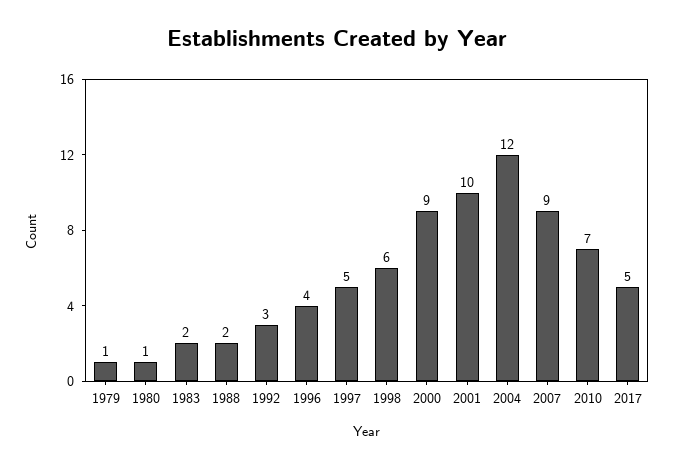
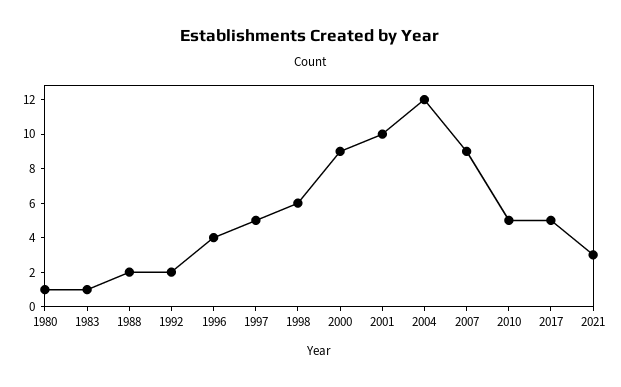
1979: 1 -> none
1983: 2 -> 1
1992: 3 -> 2
2010: 7 -> 5
2021: none -> 3

